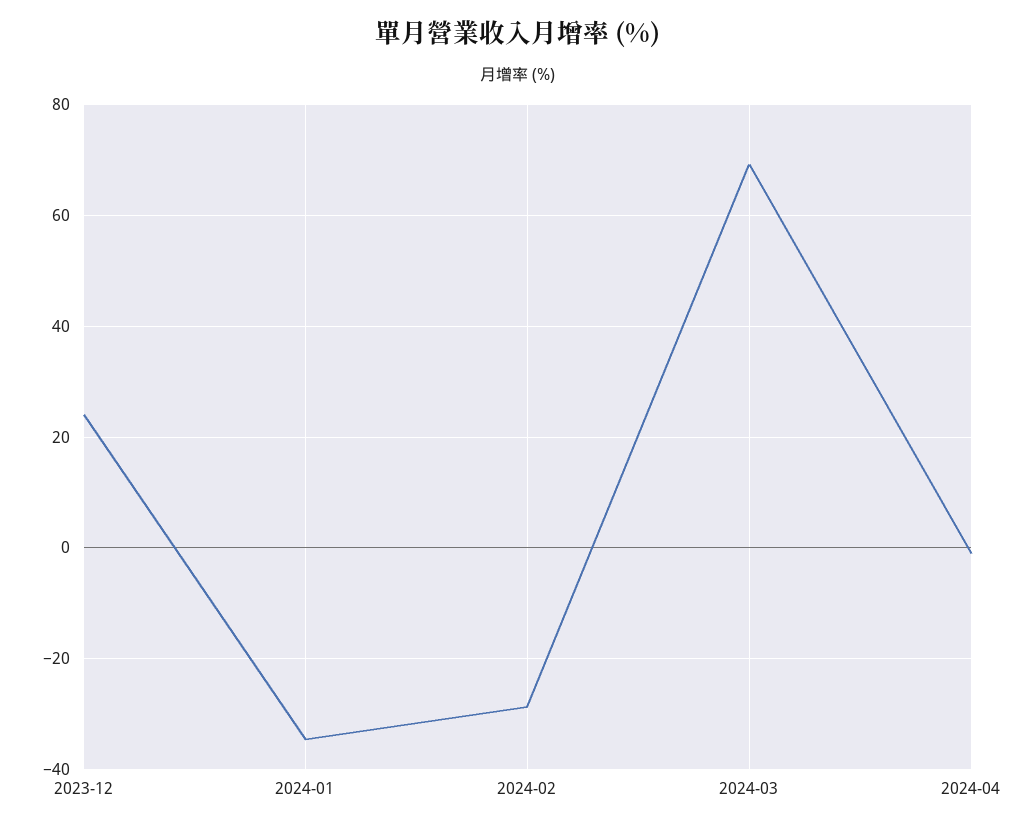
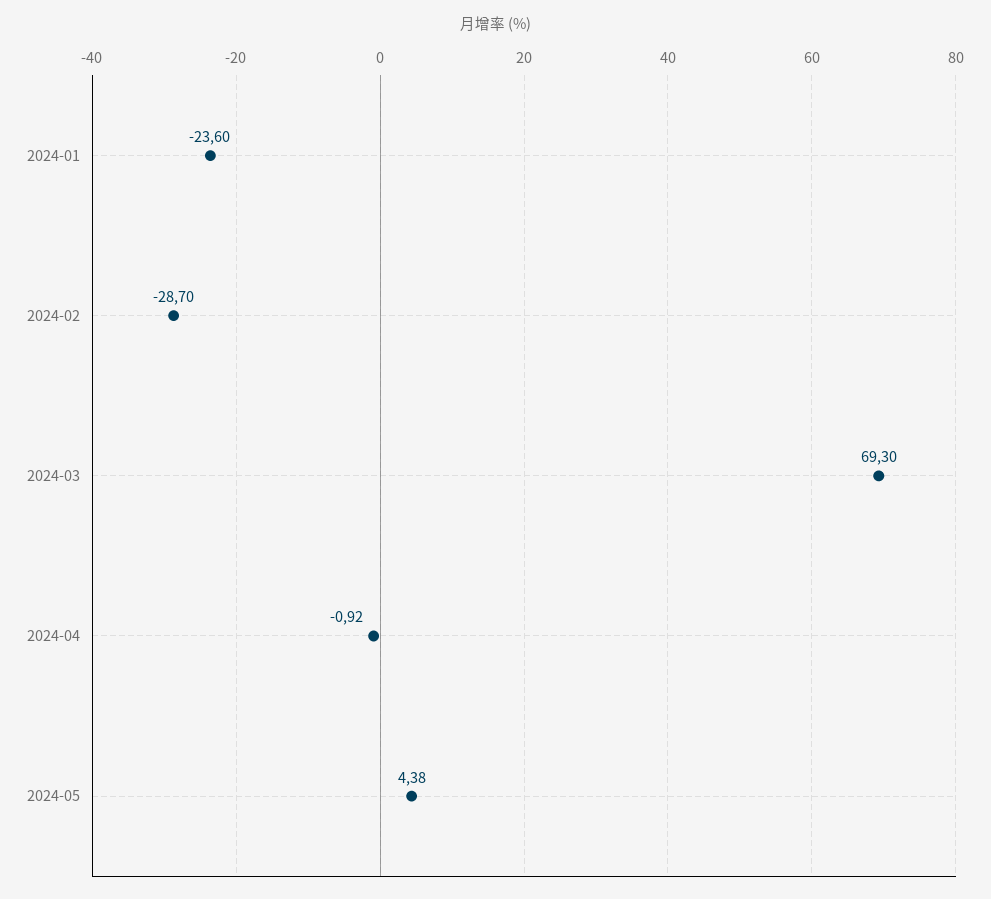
2023-12: 24 -> none
2024-01: -34 -> -23.6
2024-05: none -> 4.38

